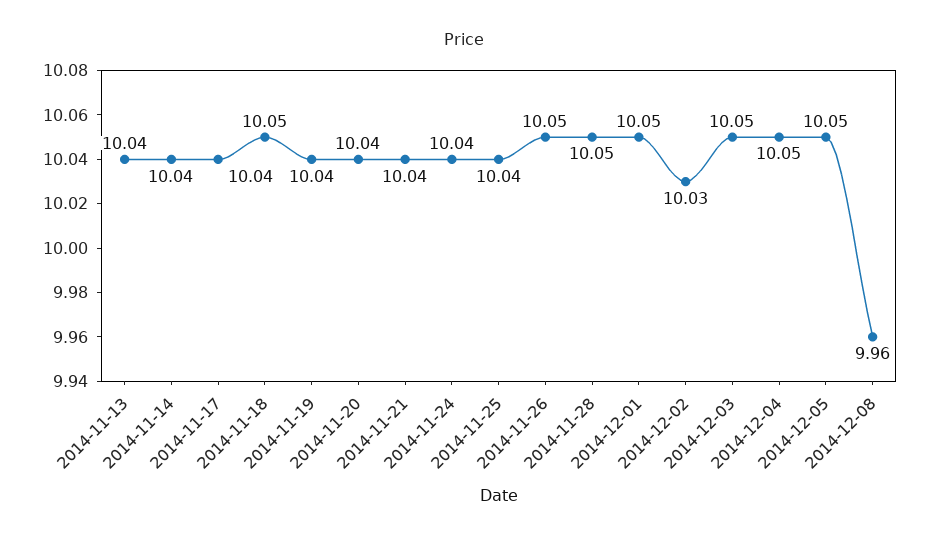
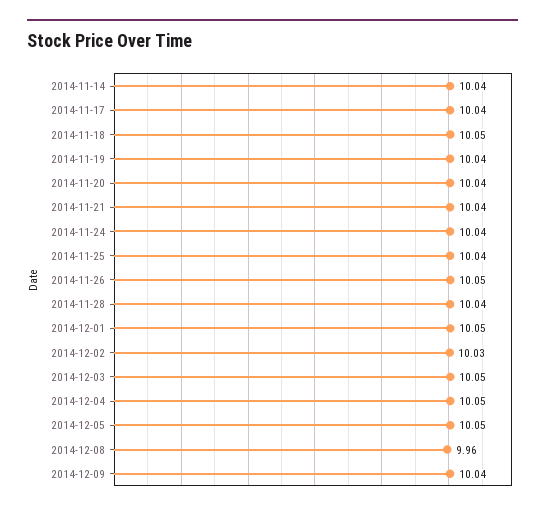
2014-11-13: 10.04 -> none
2014-11-28: 10.05 -> 10.04
2014-12-09: none -> 10.04

